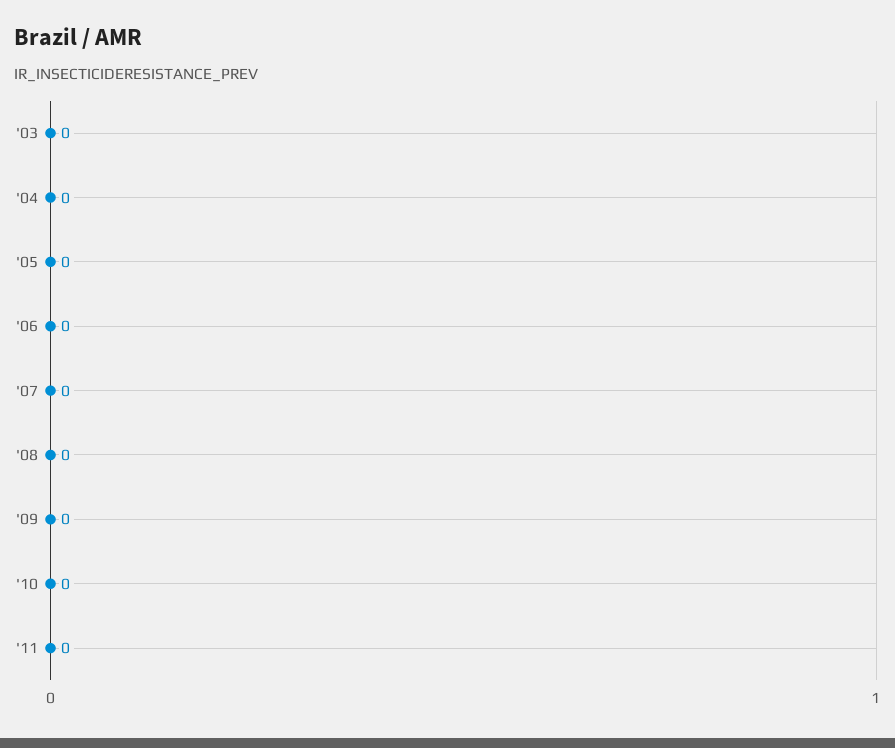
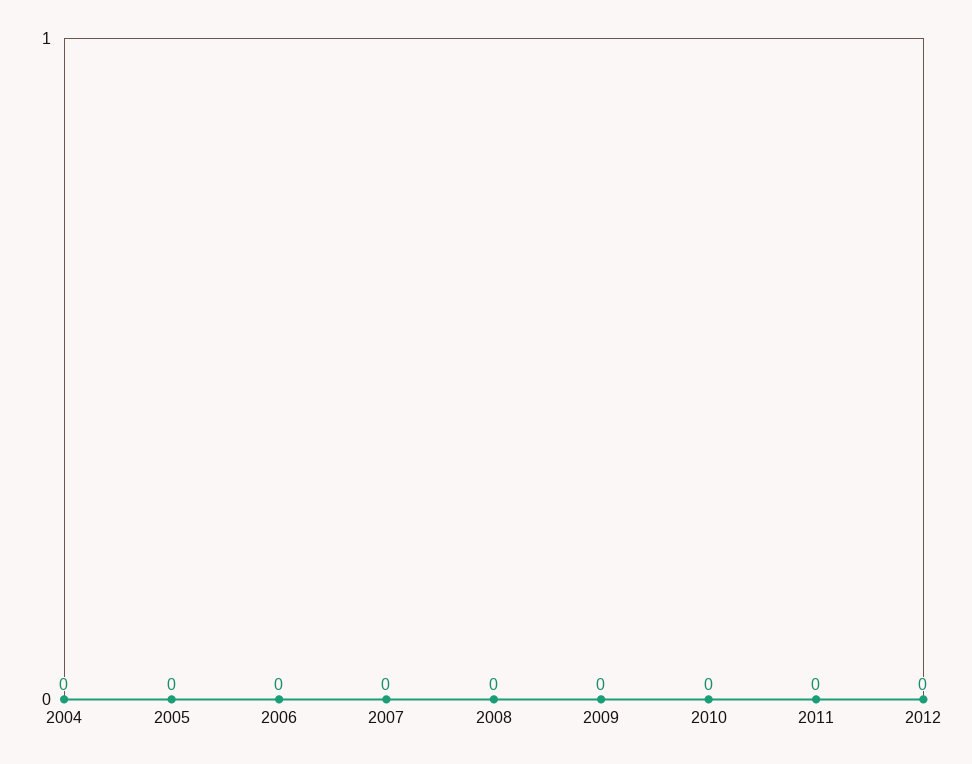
'03: 0 -> none
2012: none -> 0

